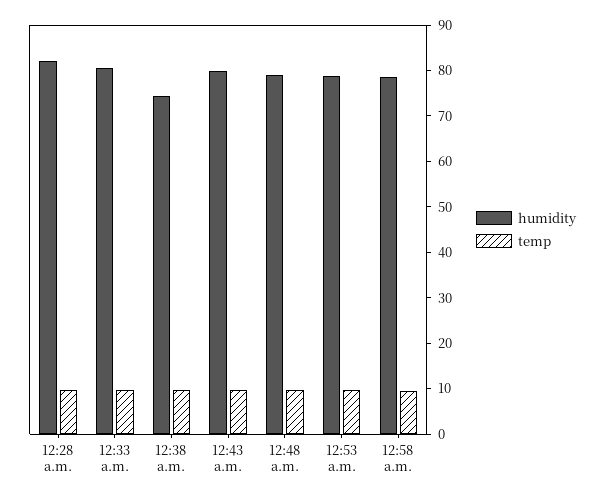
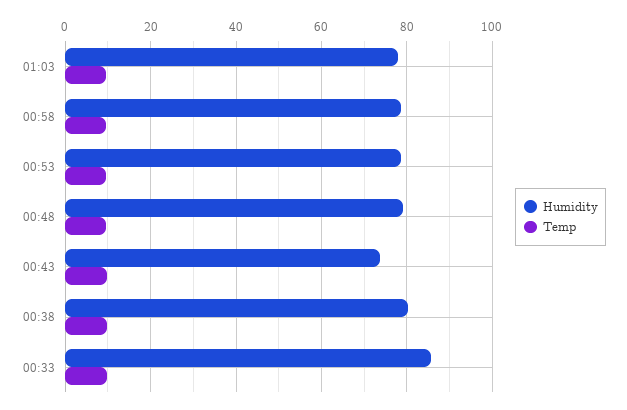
humidity, 12:28 a.m.: 82 -> none
temp, 12:28 a.m.: 10 -> none
humidity, 12:33 a.m.: 80 -> 86
humidity, 12:38 a.m.: 74 -> 80
humidity, 12:43 a.m.: 80 -> 74
humidity, 01:03: none -> 78
temp, 01:03: none -> 10

